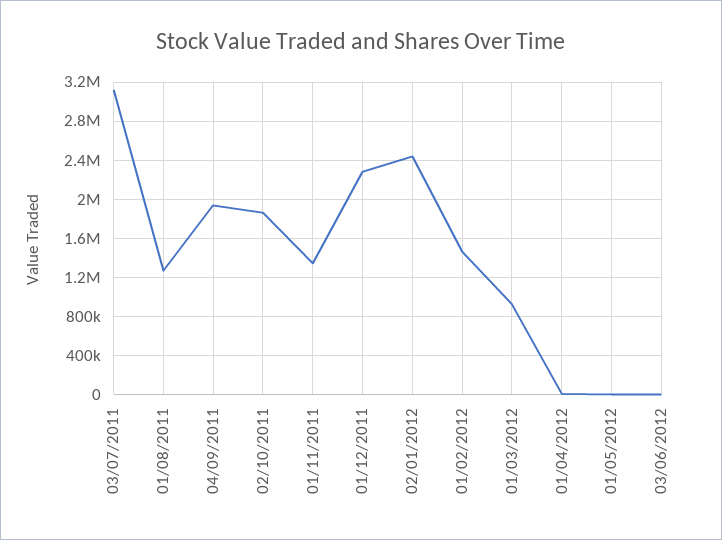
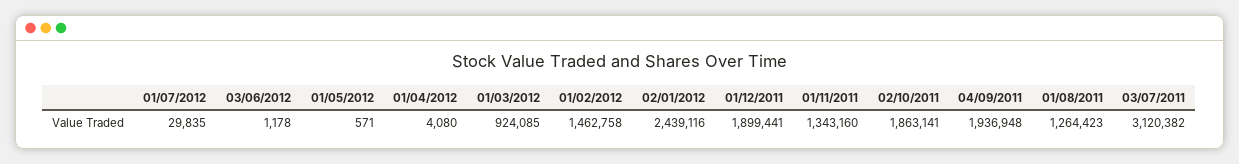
01/12/2011: 2300000 -> 1899441
01/07/2012: none -> 29835

